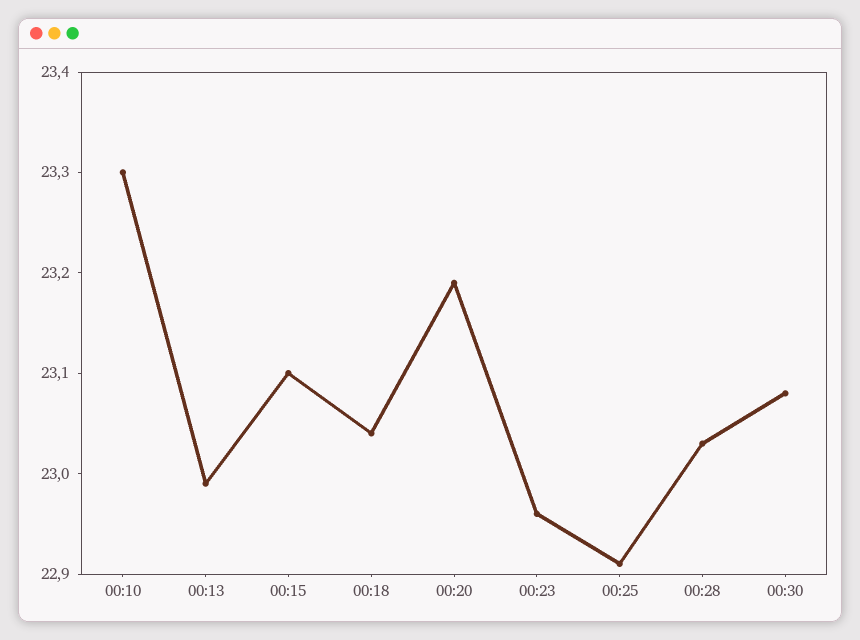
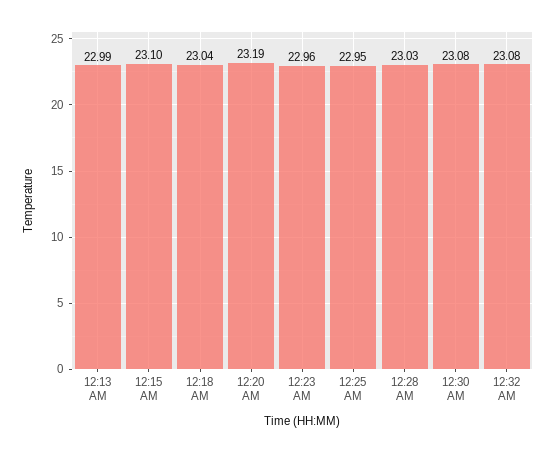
00:10: 23.3 -> none
00:25: 22.91 -> 22.95
12:32 AM: none -> 23.08

